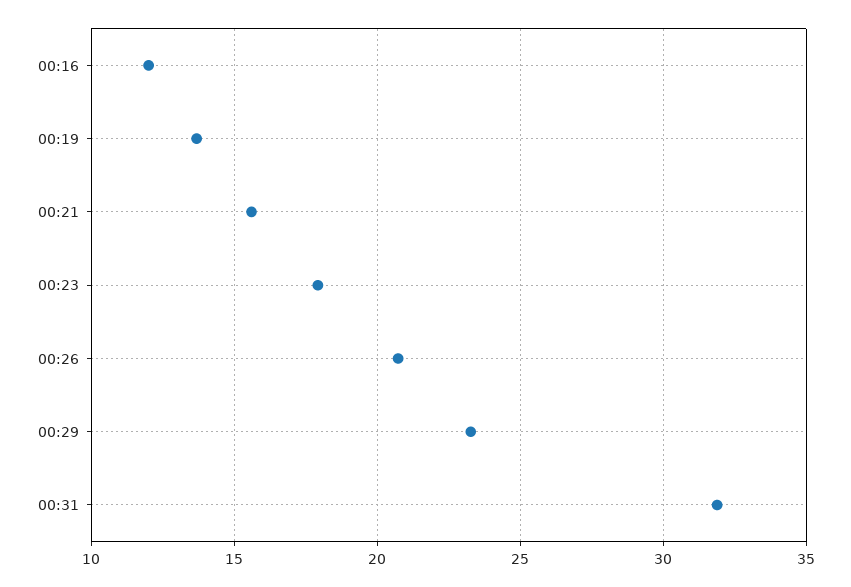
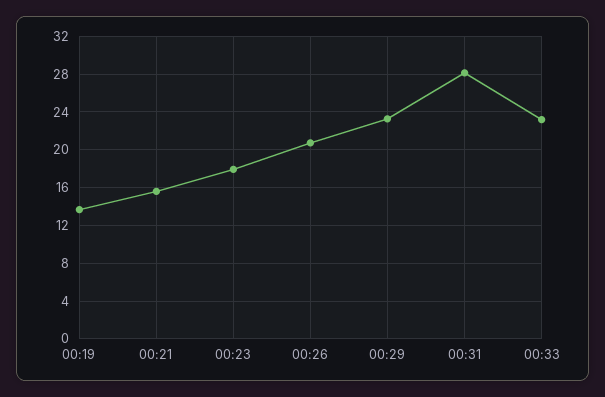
00:16: 12 -> none
00:31: 32 -> 28
00:33: none -> 23

